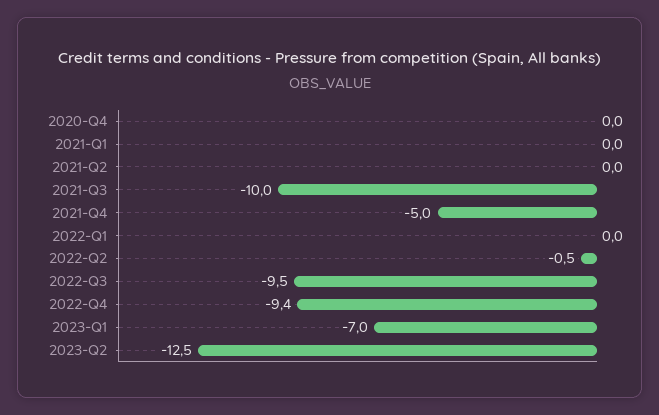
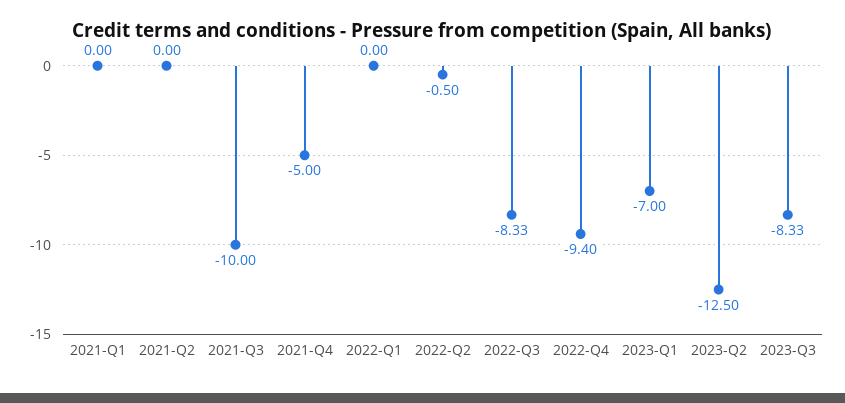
2020-Q4: 0 -> none
2022-Q3: -9.5 -> -8.33
2023-Q3: none -> -8.33

